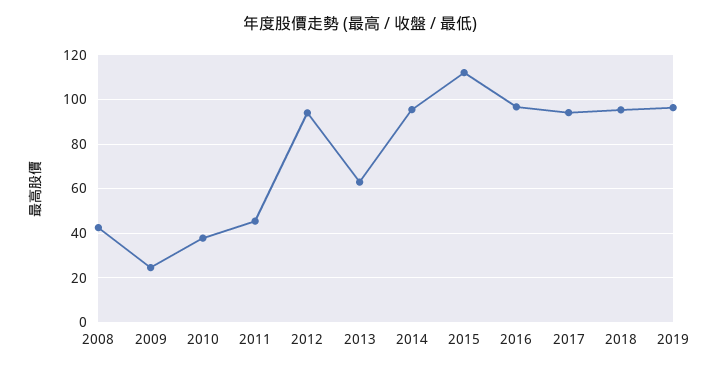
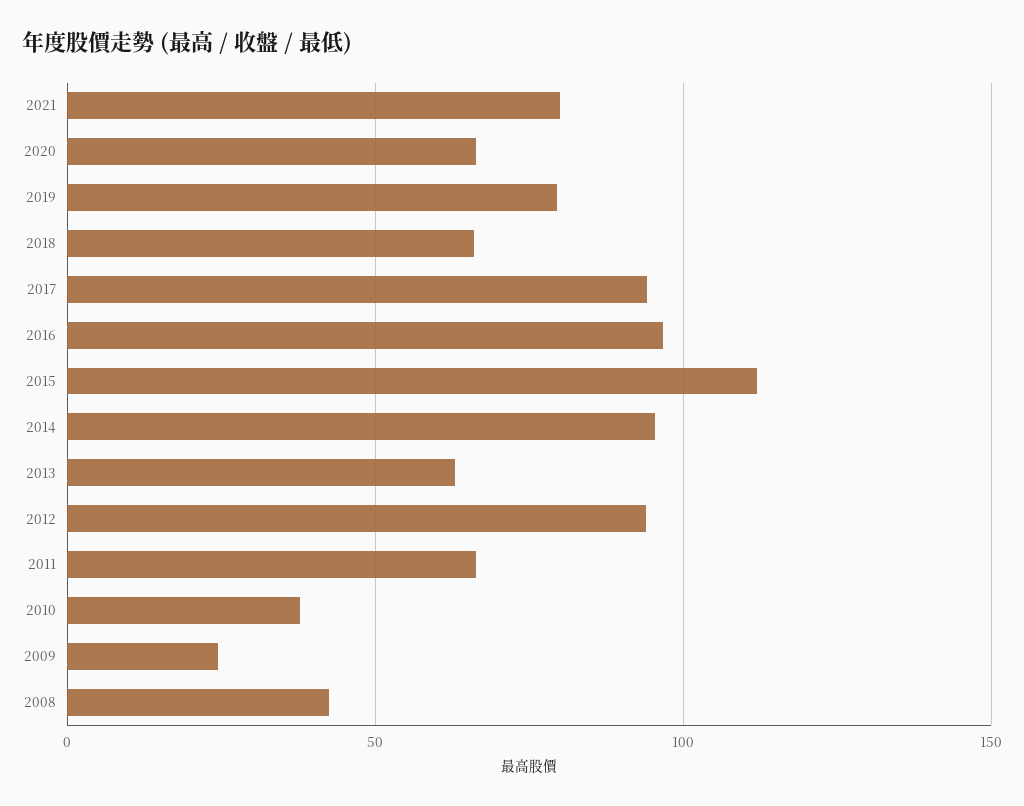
2011: 45 -> 65
2018: 95 -> 65
2019: 95 -> 80
2021: none -> 80
2020: none -> 65

